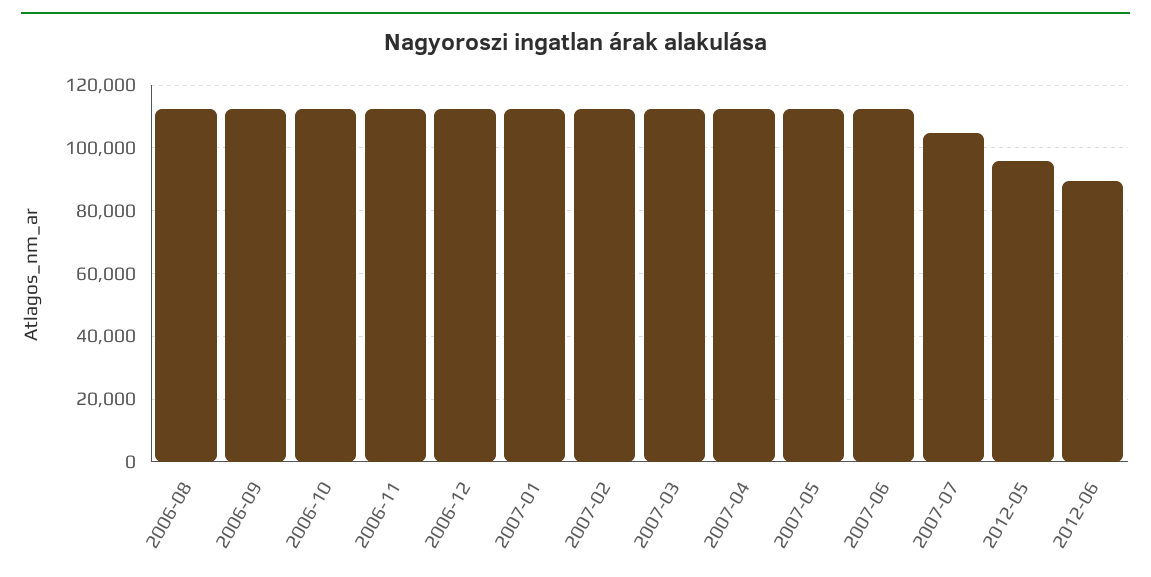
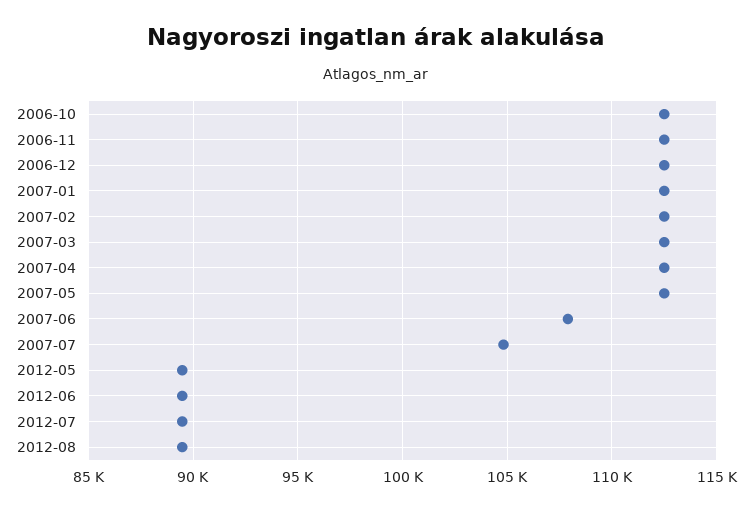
2006-08: 112000 -> none
2006-09: 112000 -> none
2007-06: 112000 -> 108000
2012-05: 96000 -> 89500
2012-07: none -> 89500
2012-08: none -> 89500

